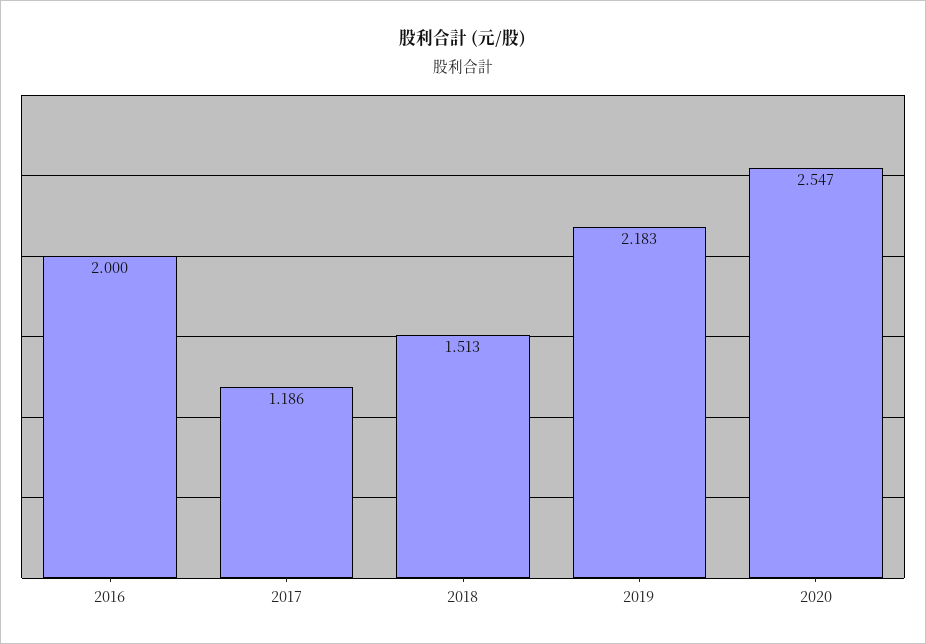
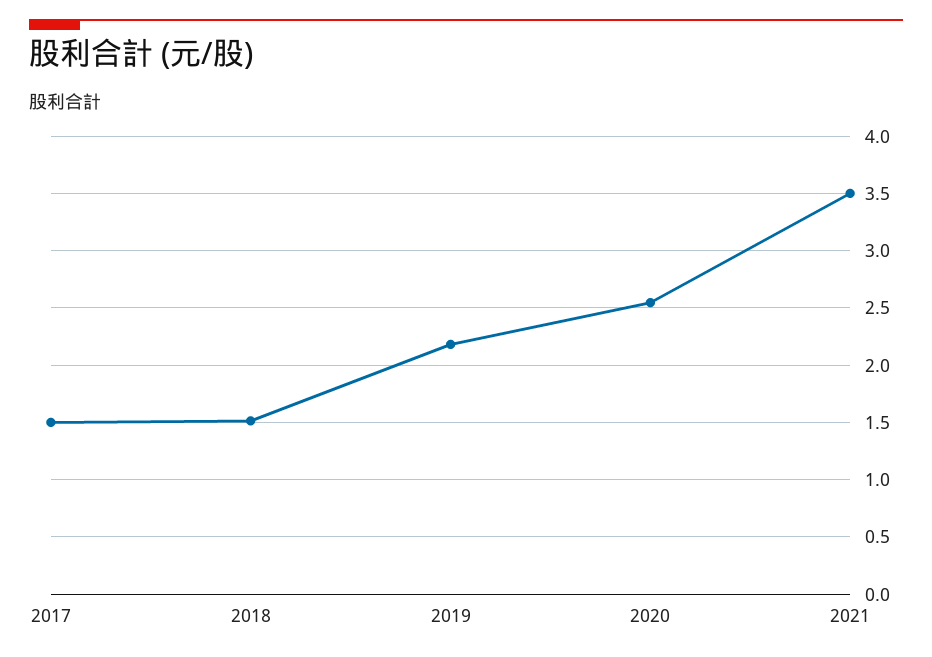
2016: 2 -> none
2017: 1.186 -> 1.5
2021: none -> 3.5

